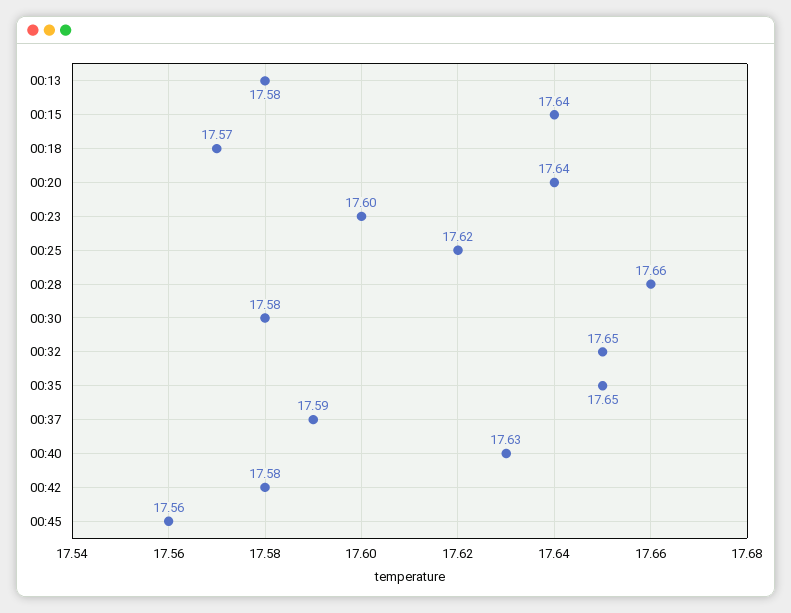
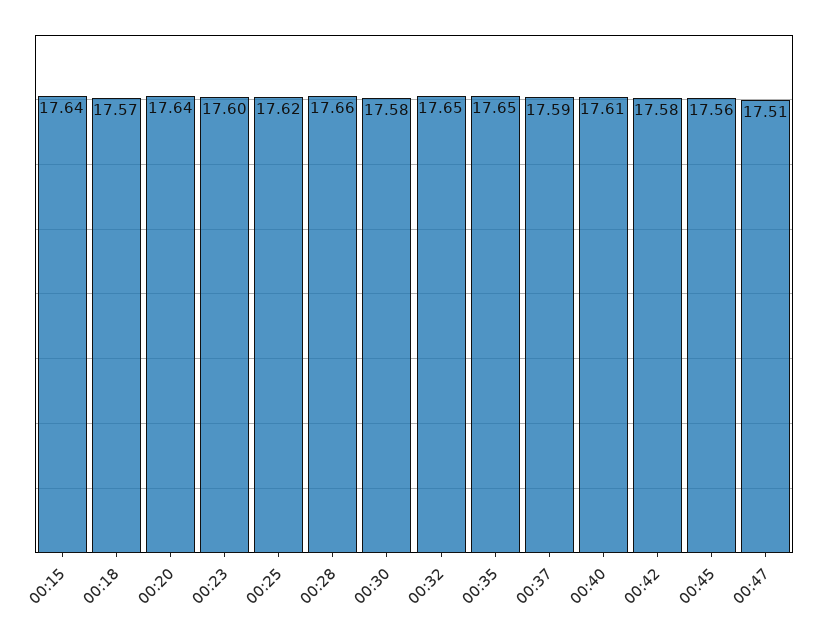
00:13: 17.58 -> none
00:40: 17.63 -> 17.61
00:47: none -> 17.51

